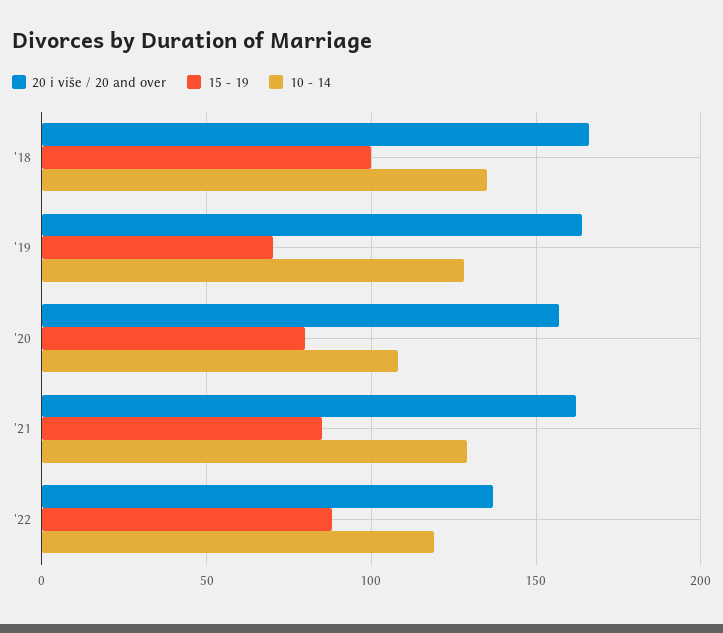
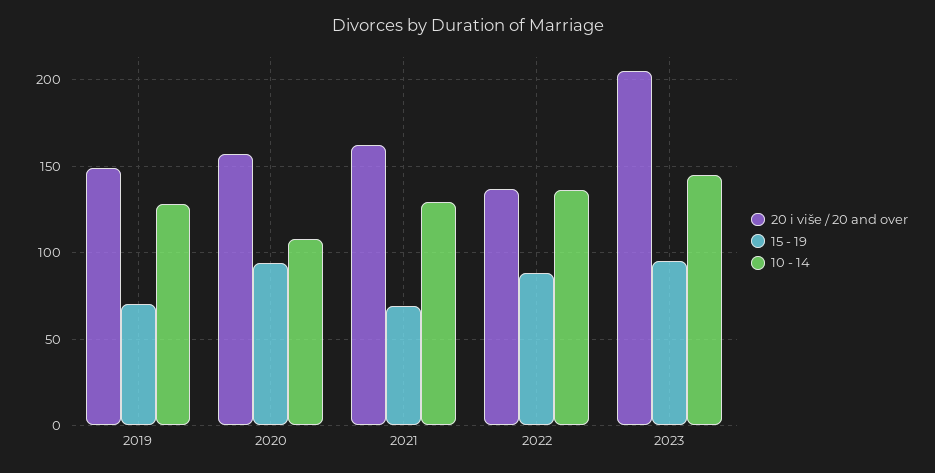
20 i više / 20 and over, '18: 165 -> none
15 - 19, '18: 100 -> none
10 - 14, '18: 135 -> none
20 i više / 20 and over, '19: 165 -> 150
15 - 19, '20: 80 -> 95
15 - 19, '21: 85 -> 70
10 - 14, '22: 120 -> 135
20 i više / 20 and over, 2023: none -> 205
15 - 19, 2023: none -> 95
10 - 14, 2023: none -> 145

